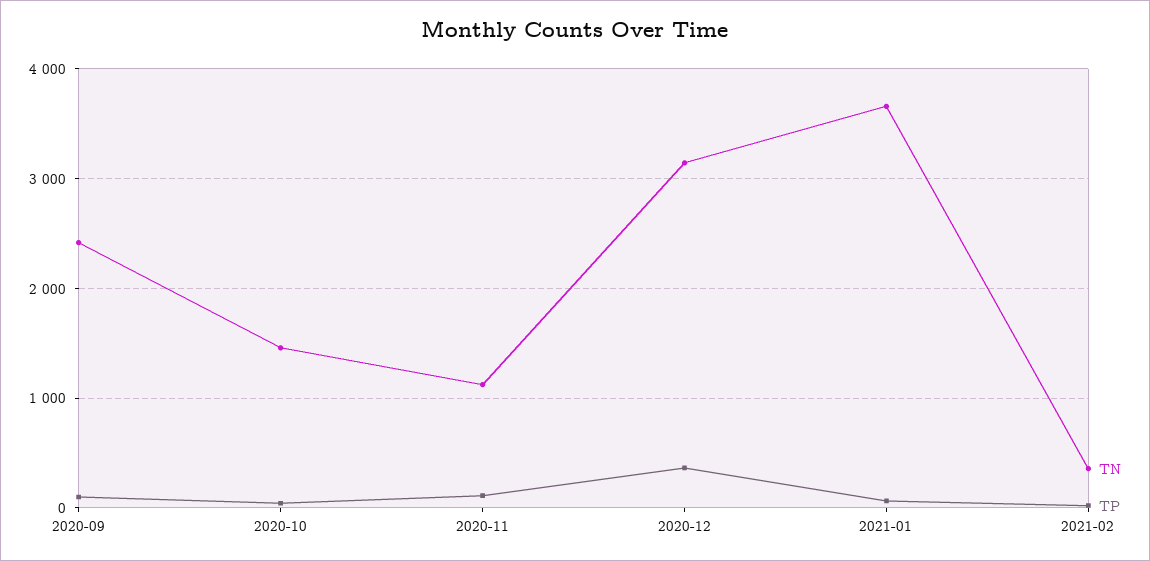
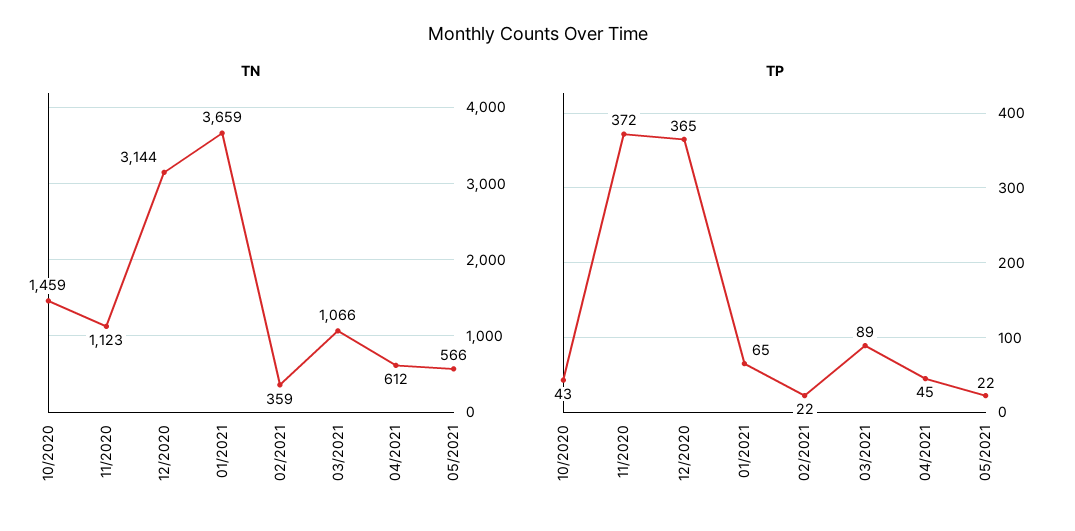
TN, 2020-09: 2400 -> none
TP, 2020-09: 100 -> none
TP, 2020-11: 100 -> 372
TN, 03/2021: none -> 1066
TN, 04/2021: none -> 612
TN, 05/2021: none -> 566
TP, 03/2021: none -> 89
TP, 04/2021: none -> 45
TP, 05/2021: none -> 22

